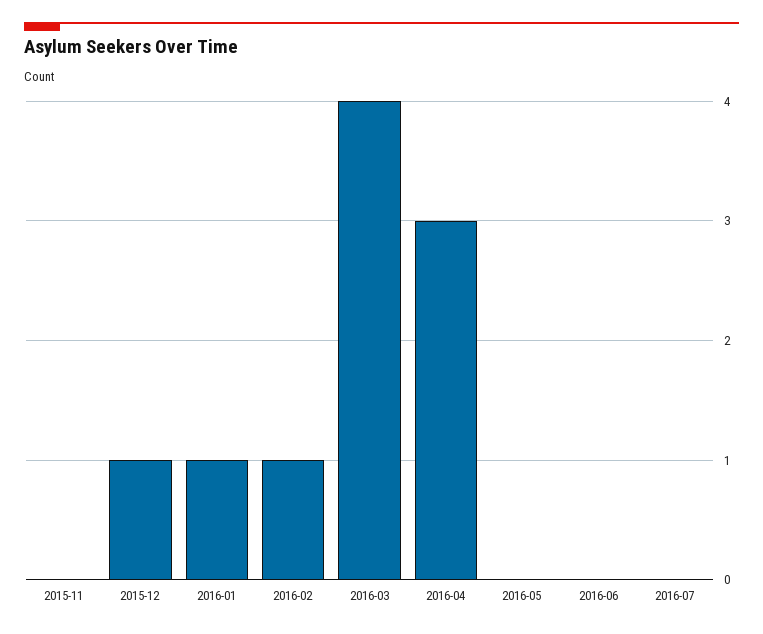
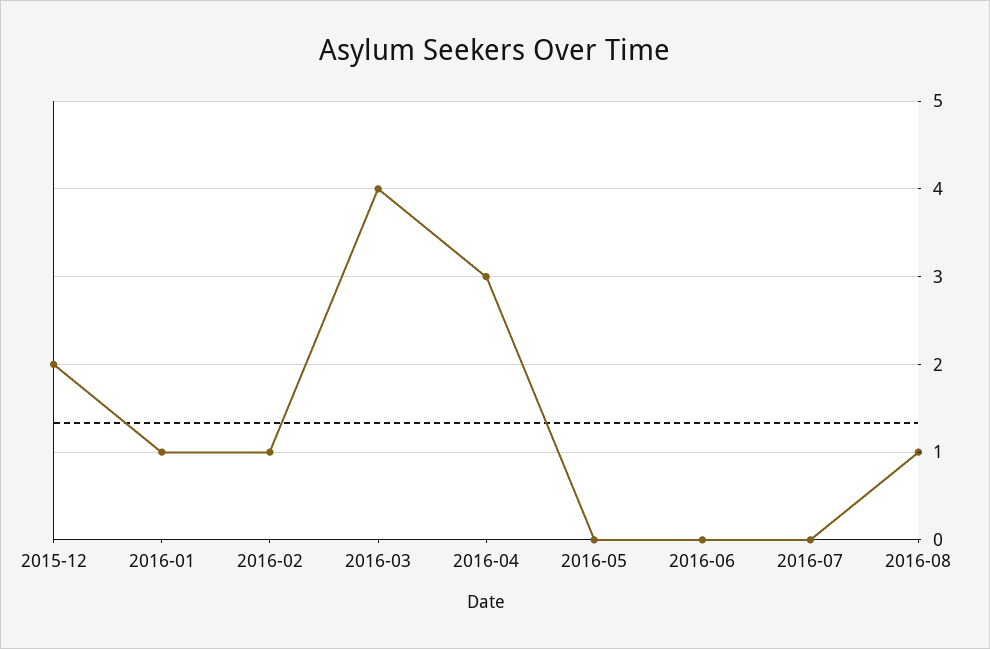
2015-11: 0 -> none
2015-12: 1 -> 2
2016-08: none -> 1

